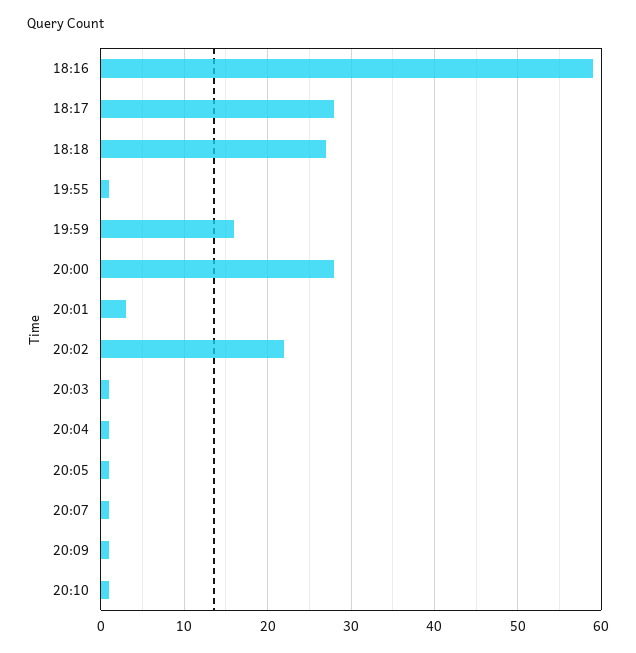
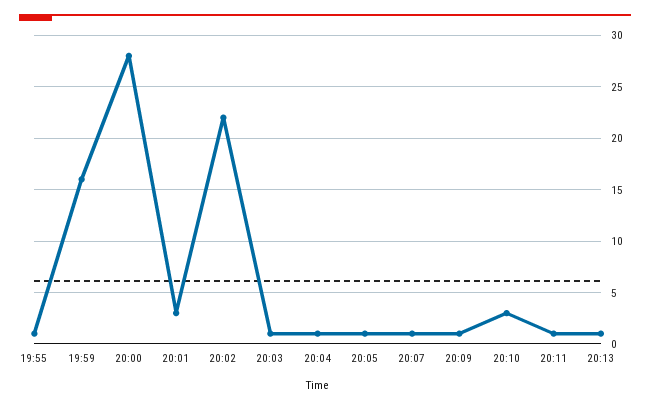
18:16: 59 -> none
18:17: 28 -> none
18:18: 27 -> none
20:10: 1 -> 3
20:11: none -> 1
20:13: none -> 1

